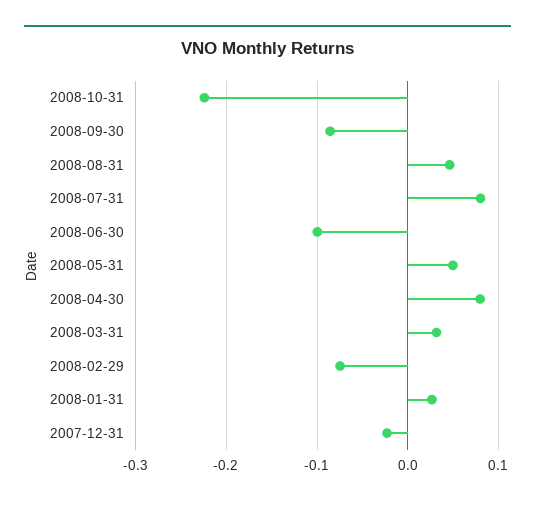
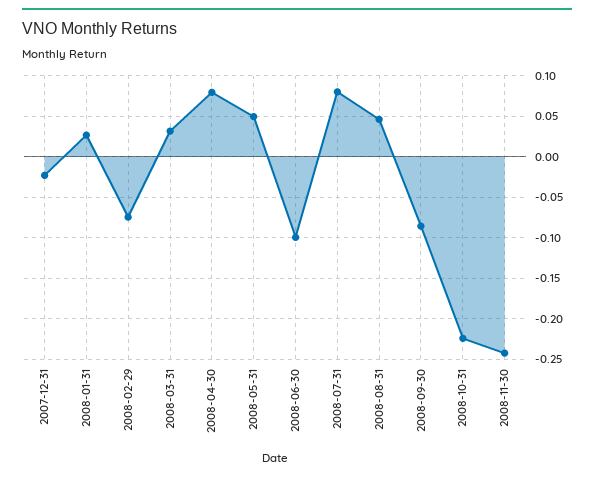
2008-11-30: none -> -0.24

